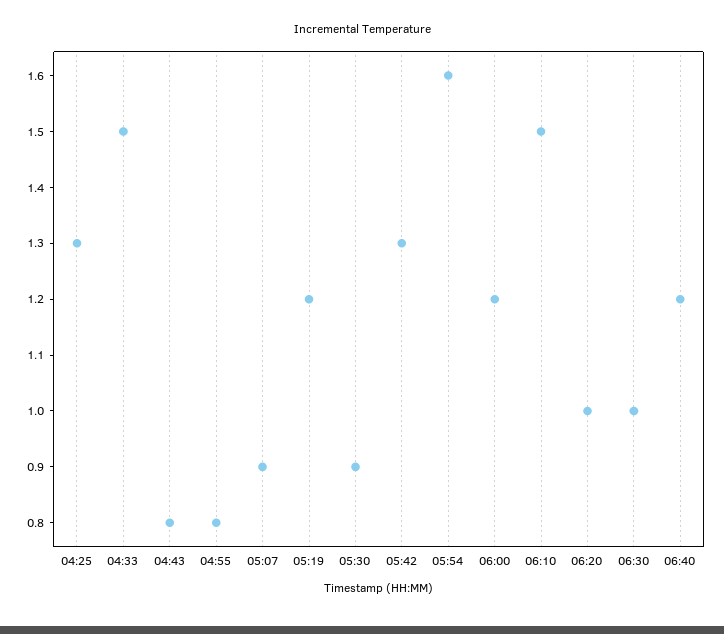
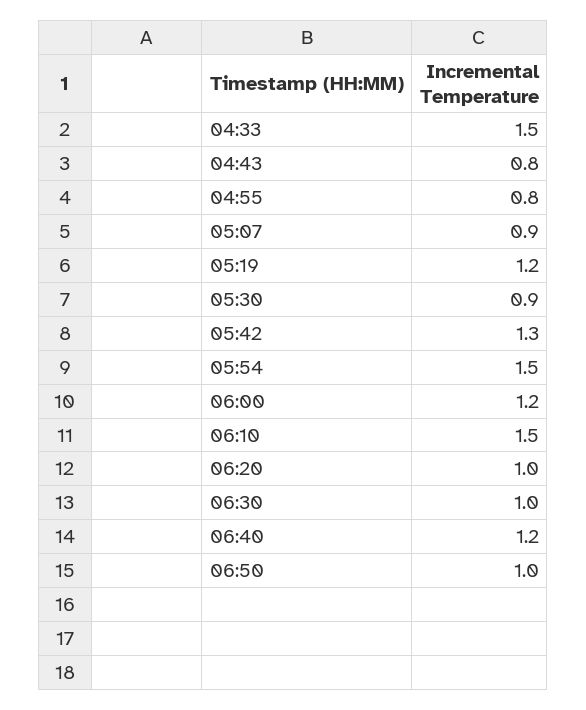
04:25: 1.3 -> none
05:54: 1.6 -> 1.5
06:50: none -> 1

